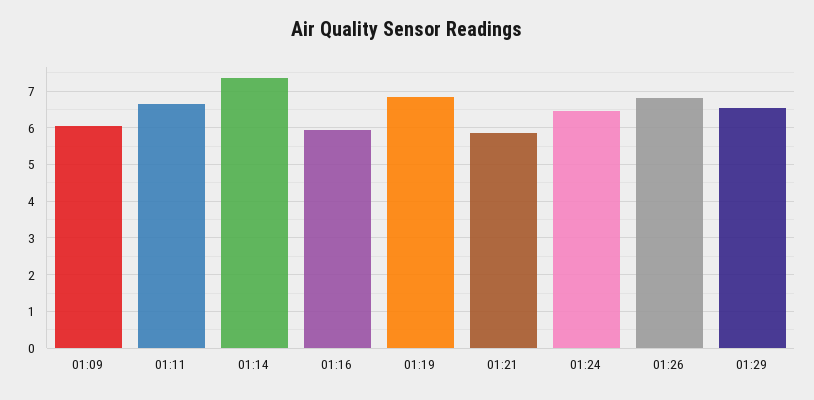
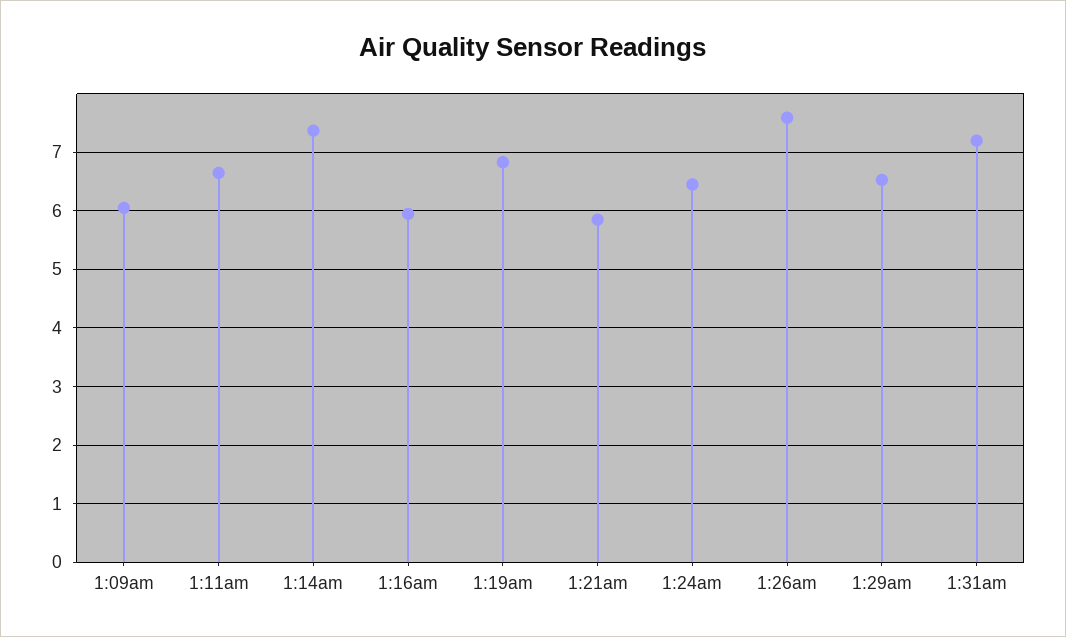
01:26: 6.8 -> 7.6
1:31am: none -> 7.2

